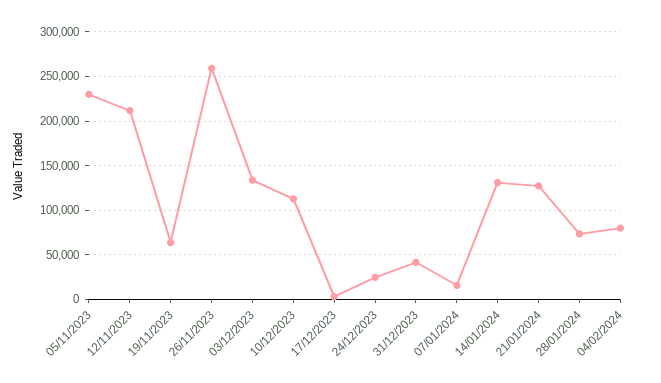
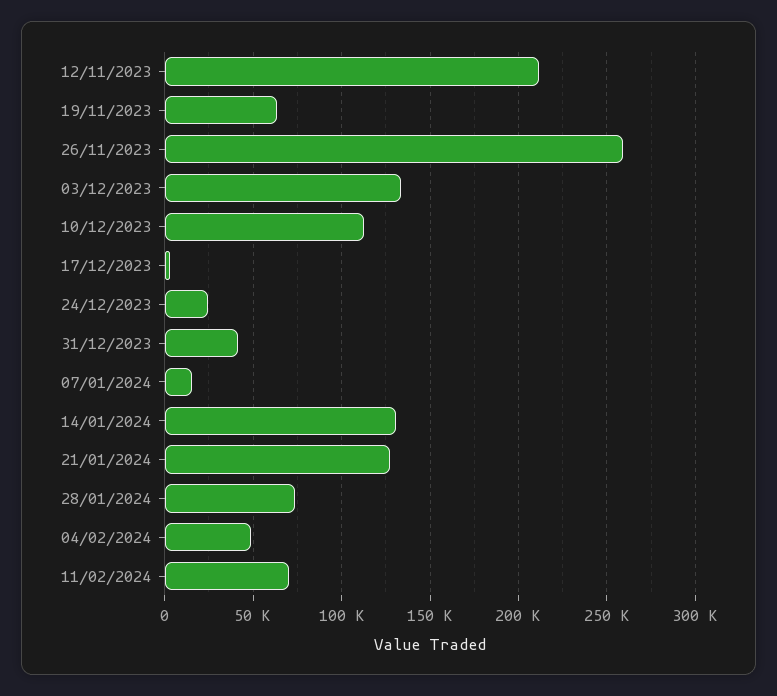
05/11/2023: 230000 -> none
04/02/2024: 80000 -> 50000
11/02/2024: none -> 70000

